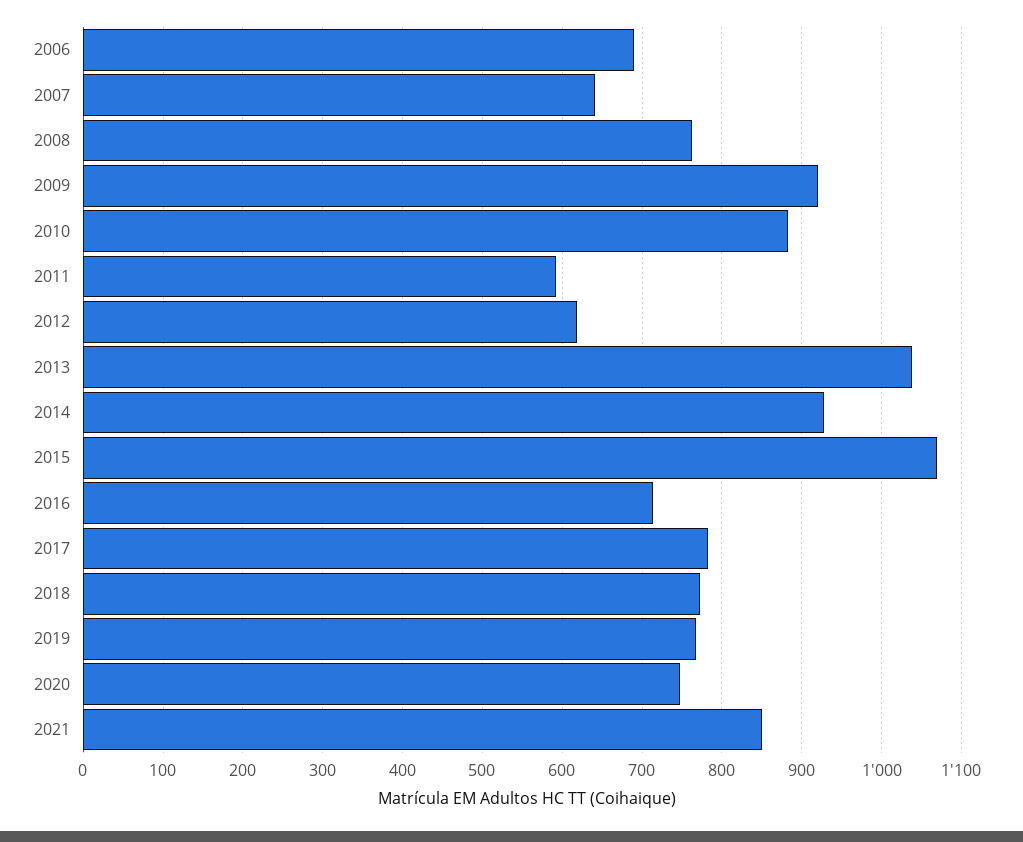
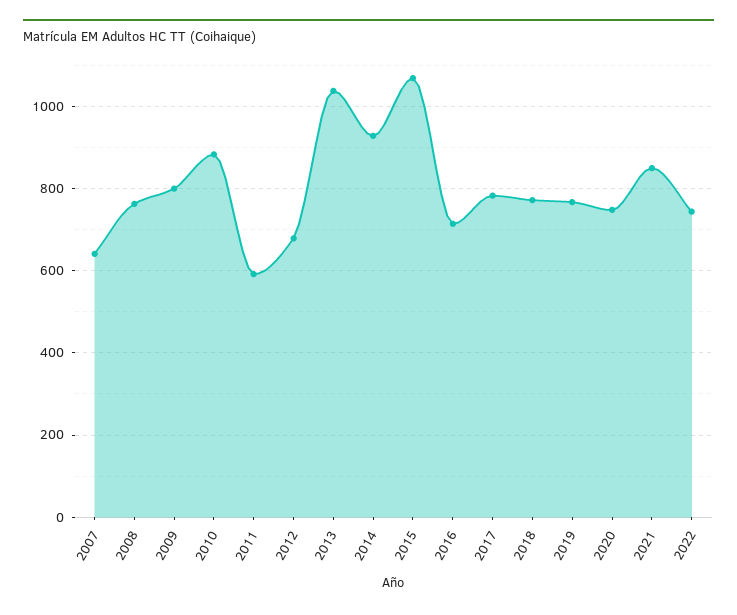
2006: 690 -> none
2009: 920 -> 800
2012: 620 -> 680
2022: none -> 740

